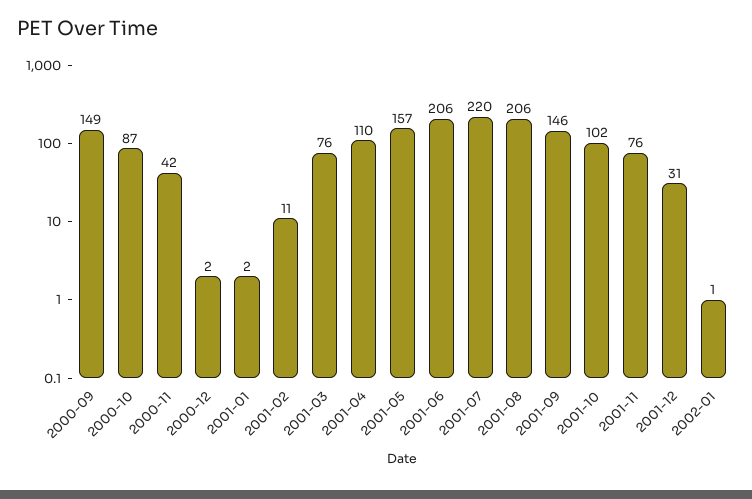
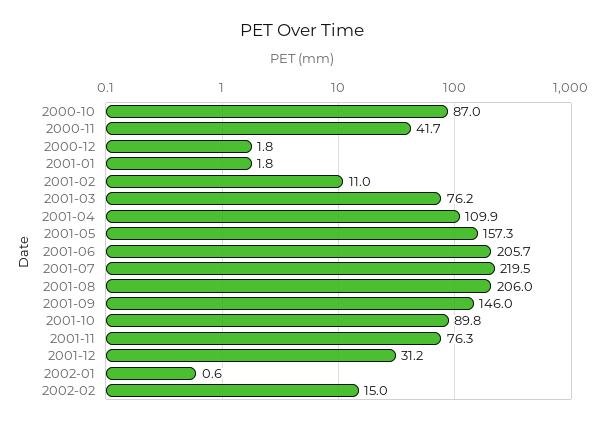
2000-09: 149 -> none
2001-10: 102 -> 89.8
2002-02: none -> 15

